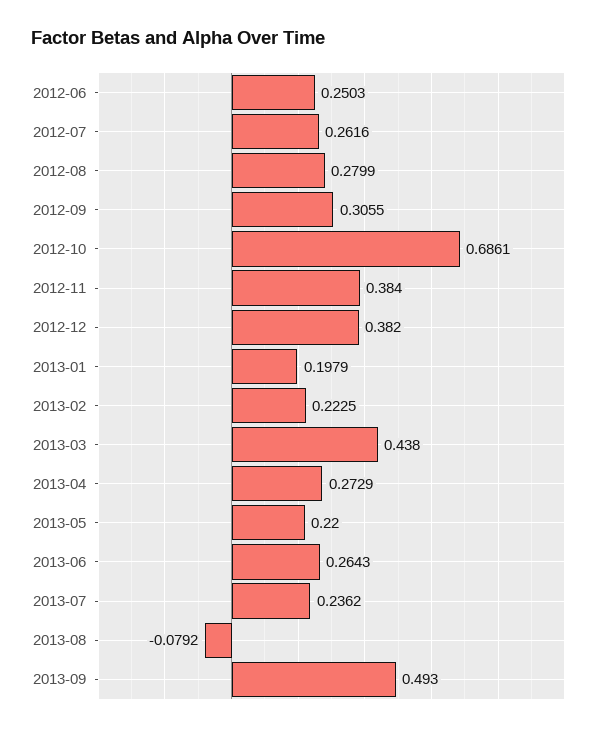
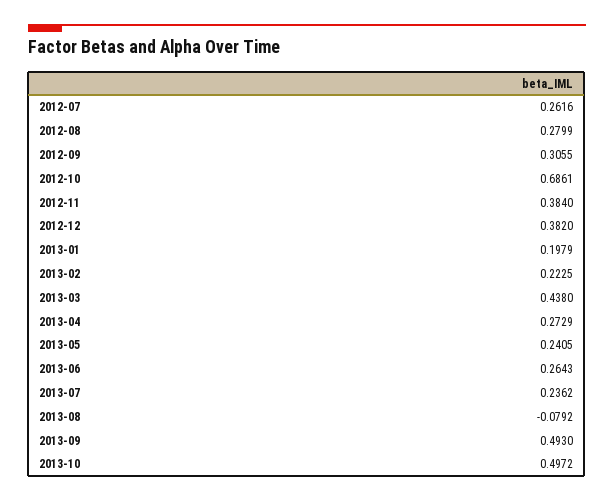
2012-06: 0.2503 -> none
2013-05: 0.22 -> 0.2405
2013-10: none -> 0.4972

